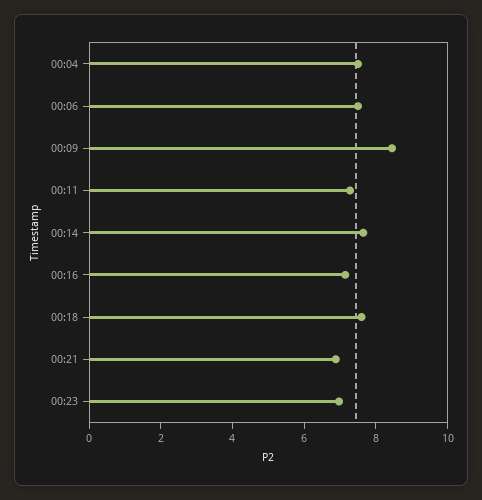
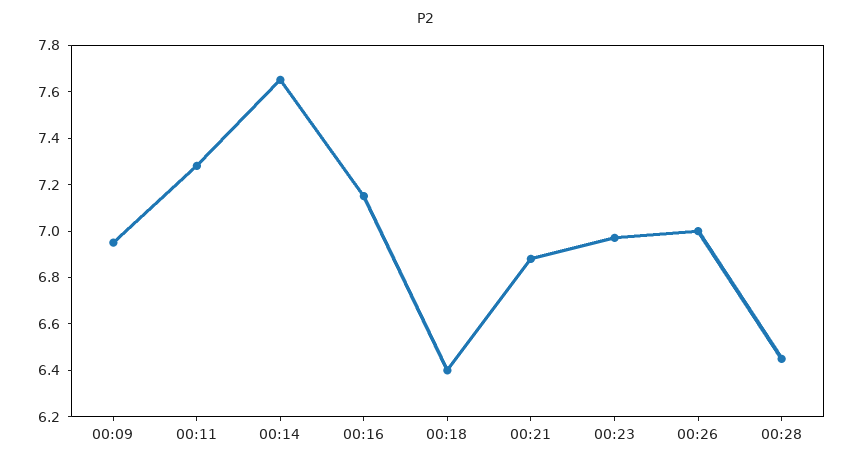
00:04: 7.5 -> none
00:06: 7.5 -> none
00:09: 8.5 -> 6.95
00:18: 7.5 -> 6.4
00:26: none -> 7
00:28: none -> 6.45

